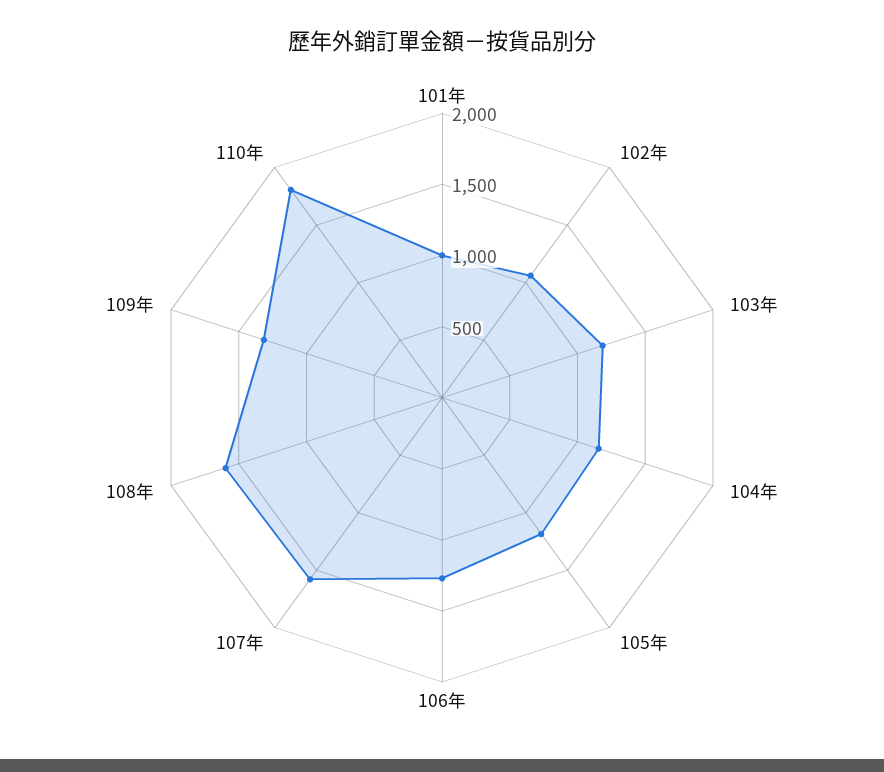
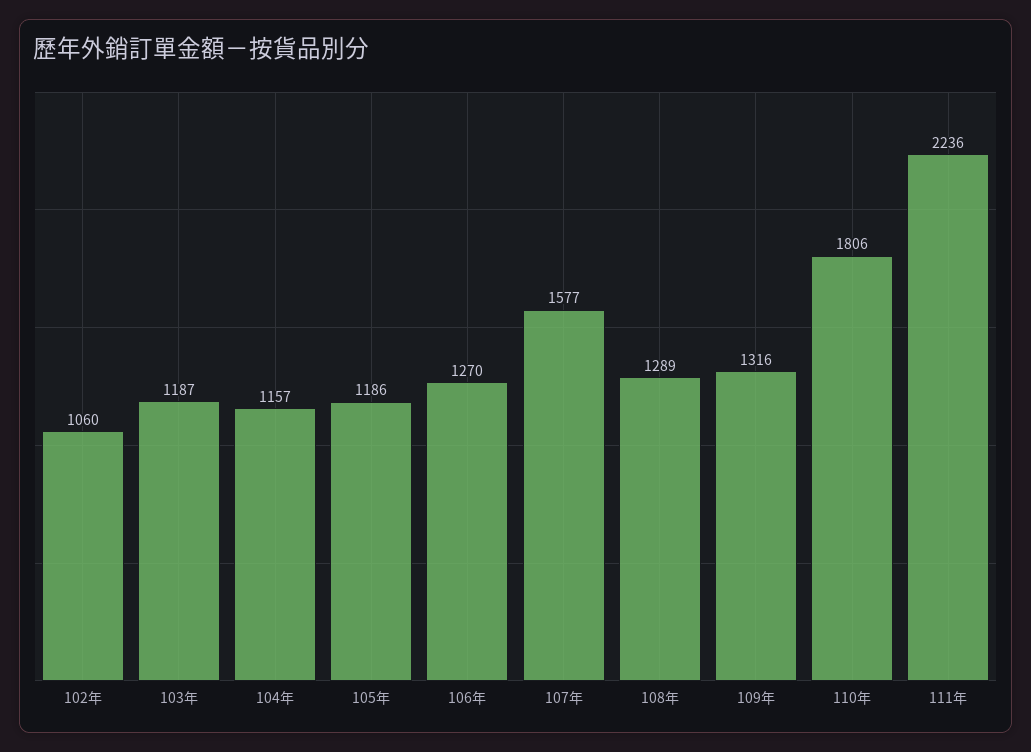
101年: 1000 -> none
108年: 1600 -> 1289
111年: none -> 2236

